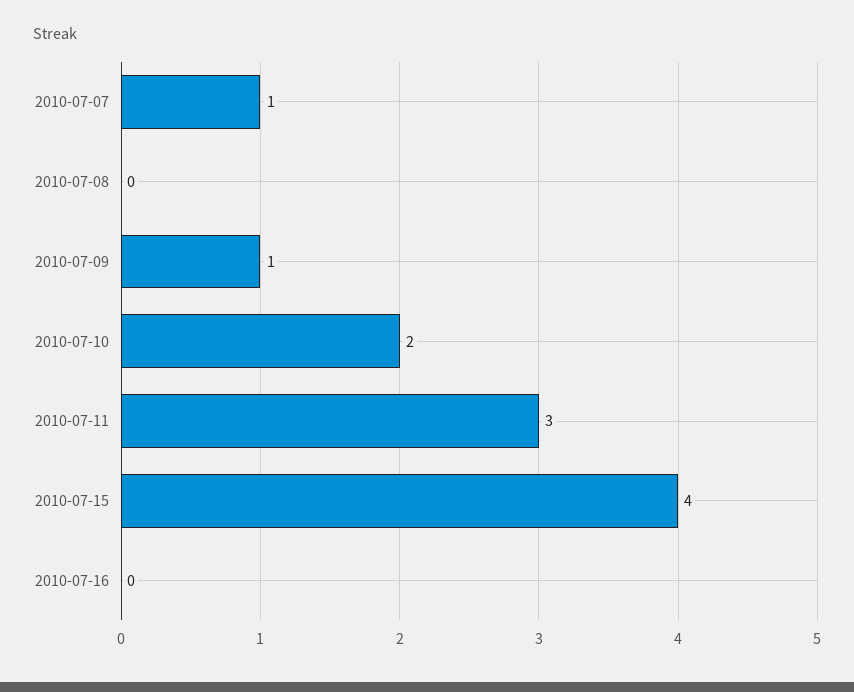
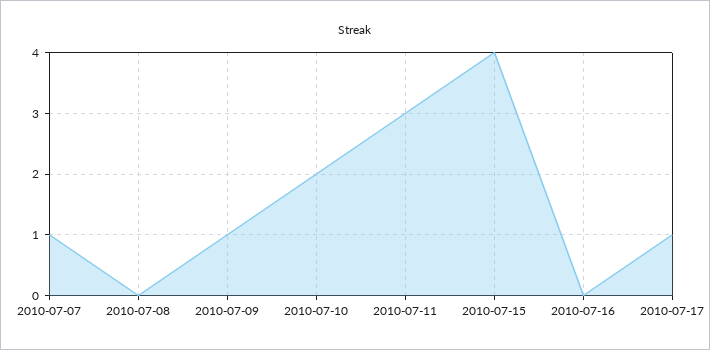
2010-07-17: none -> 1

